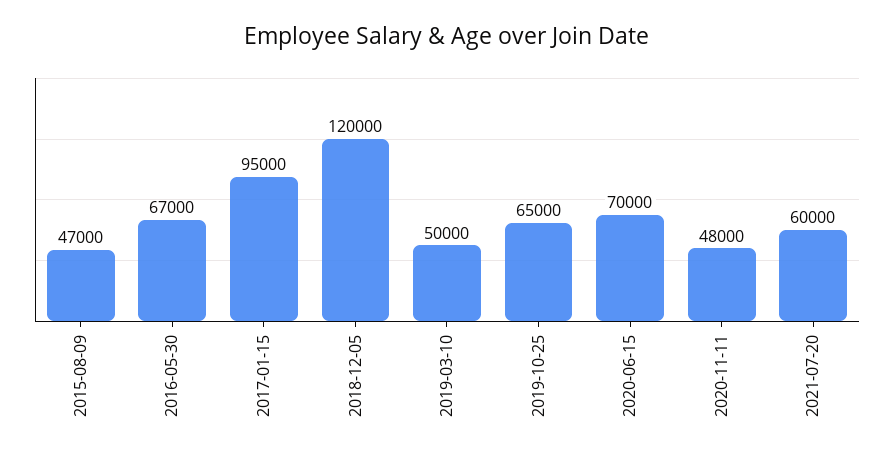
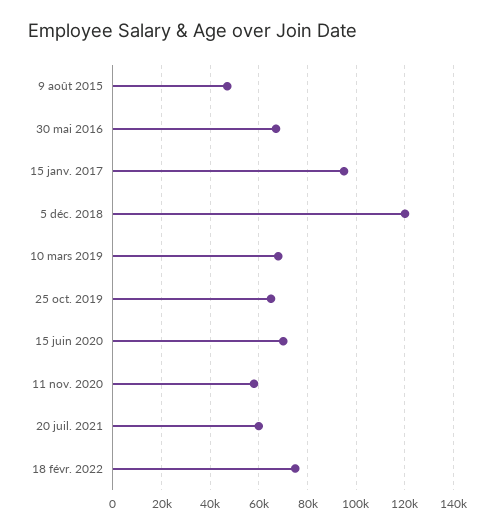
2019-03-10: 50000 -> 67500
2020-11-11: 48000 -> 57500
18 févr. 2022: none -> 75000

